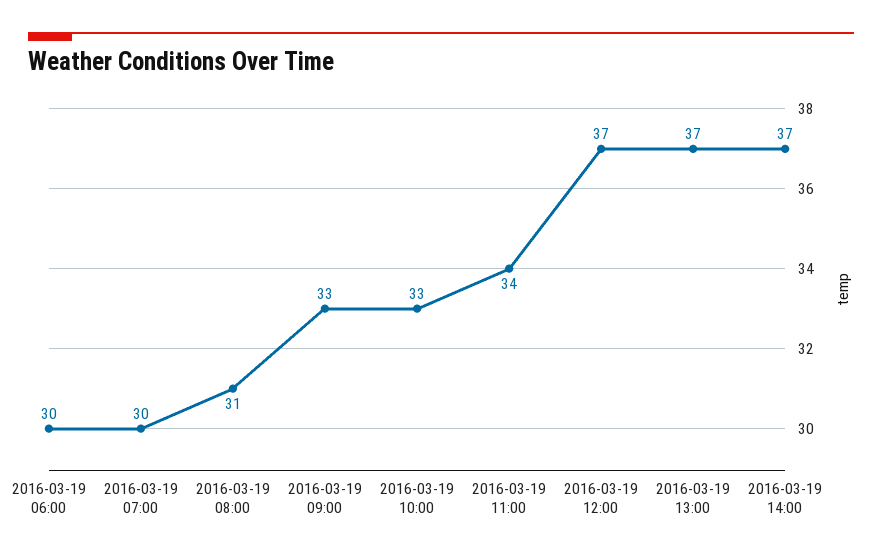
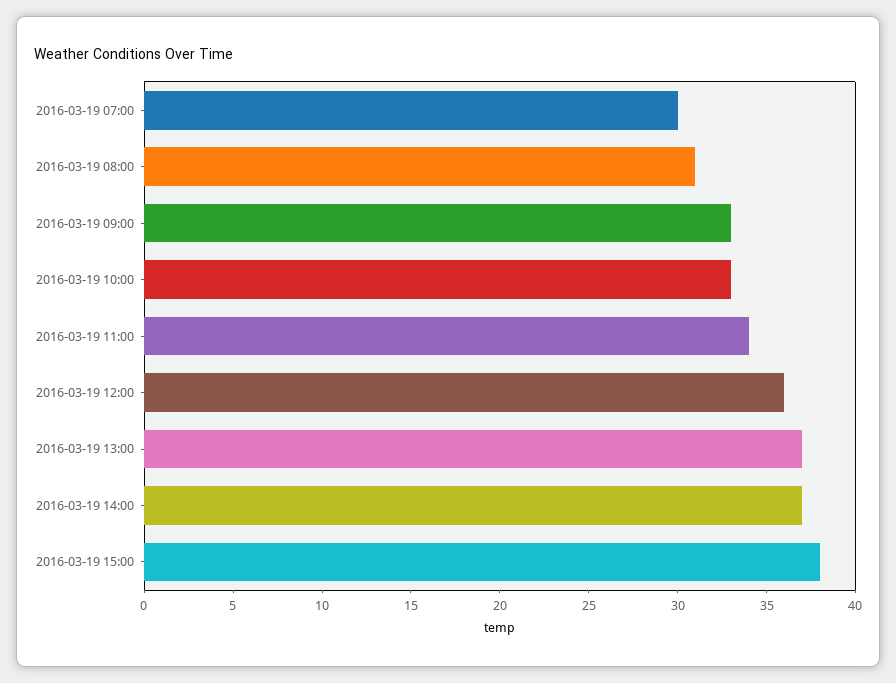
2016-03-19 06:00: 30 -> none
2016-03-19 12:00: 37 -> 36
2016-03-19 15:00: none -> 38

